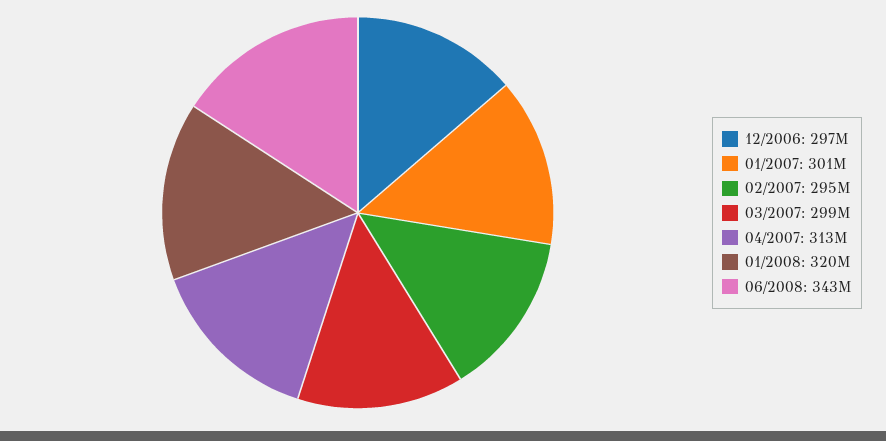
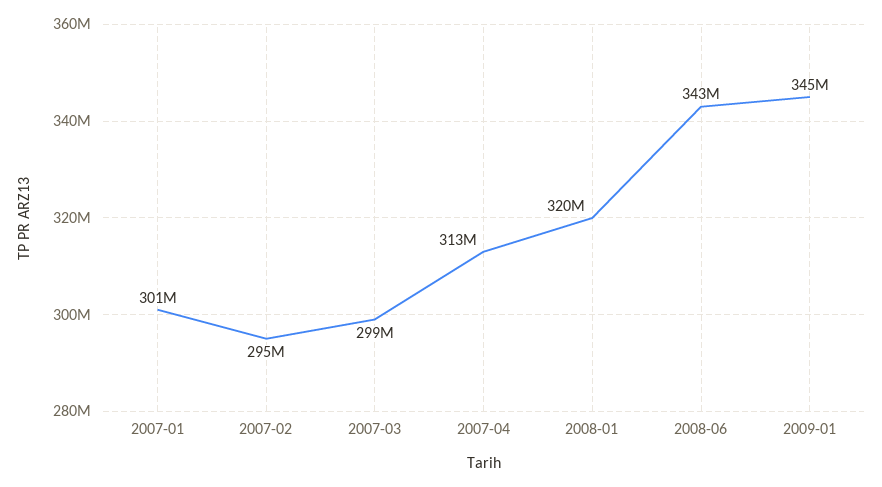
12/2006: 297000000 -> none
2009-01: none -> 345000000

